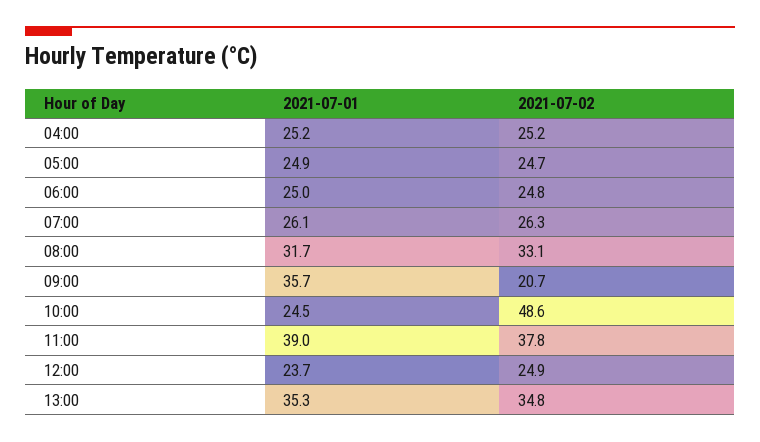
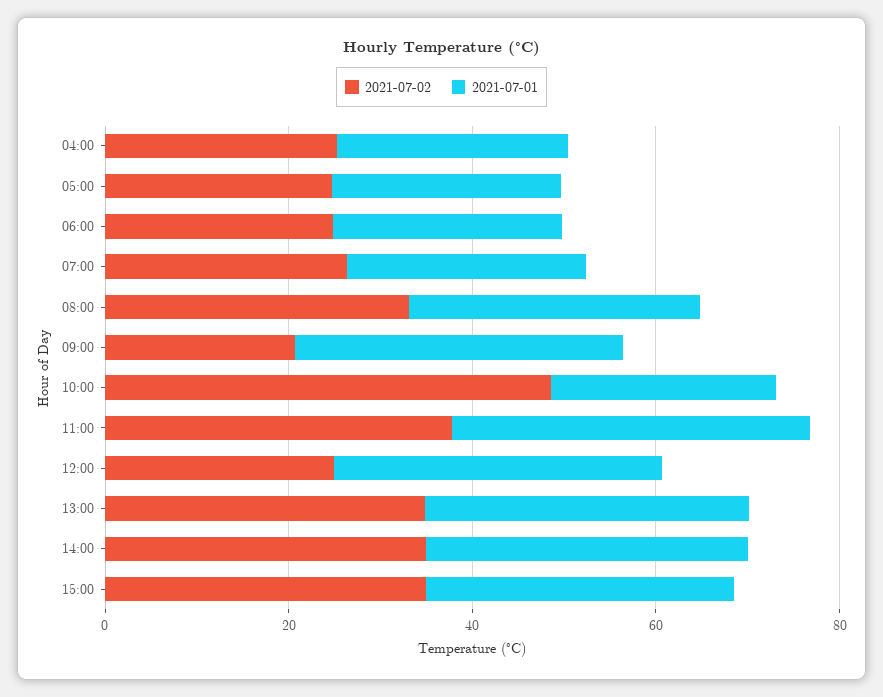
2021-07-01, 12:00: 23.7 -> 35
2021-07-02, 14:00: none -> 35
2021-07-01, 14:00: none -> 35
2021-07-02, 15:00: none -> 35
2021-07-01, 15:00: none -> 35

